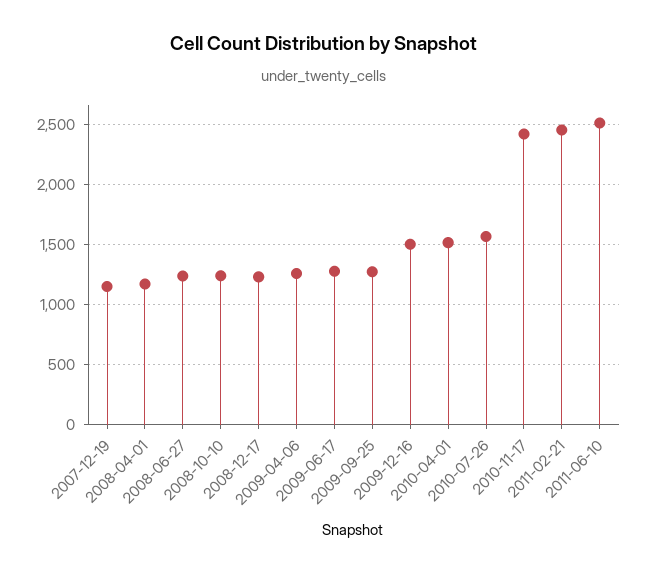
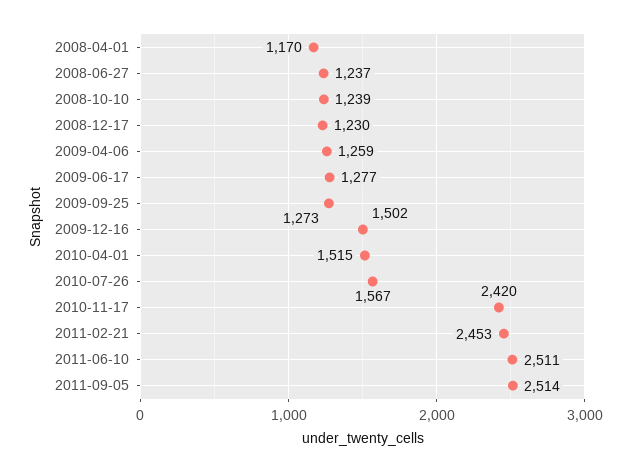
2007-12-19: 1150 -> none
2011-09-05: none -> 2514

